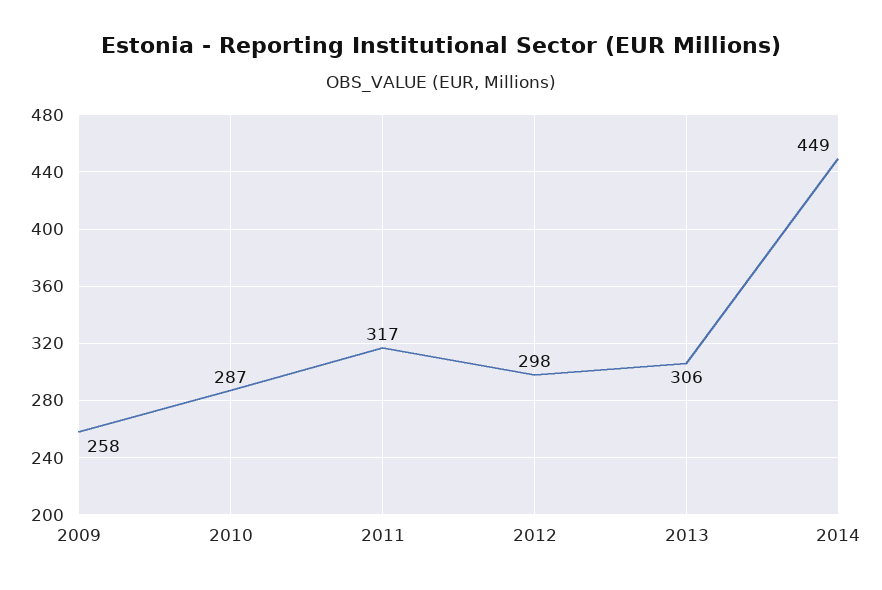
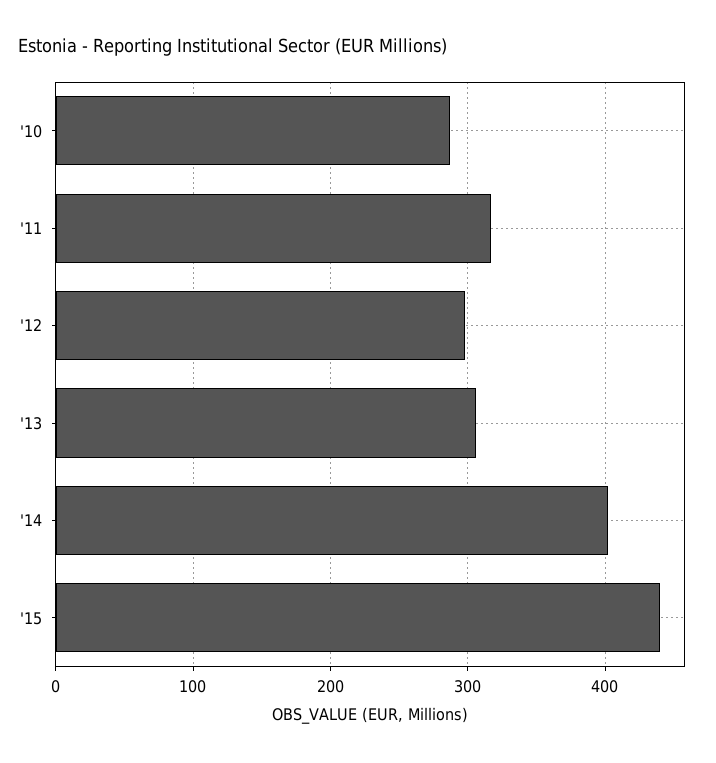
2009: 258 -> none
2014: 449 -> 400
'15: none -> 440

